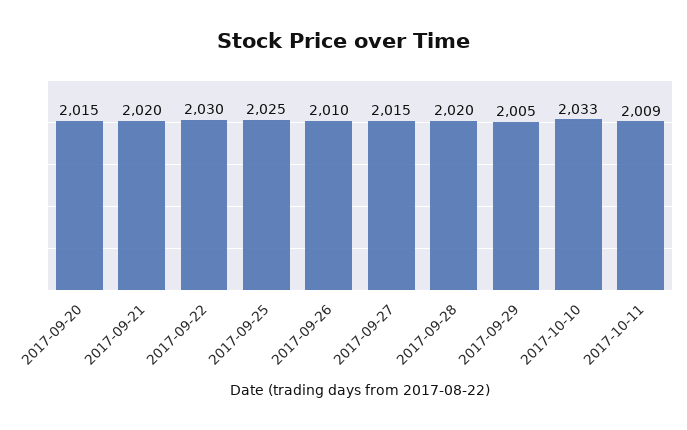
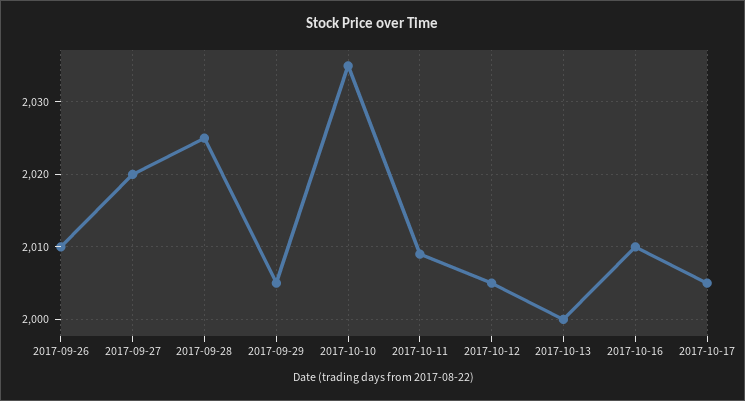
2017-09-20: 2015 -> none
2017-09-21: 2020 -> none
2017-09-22: 2030 -> none
2017-09-25: 2025 -> none
2017-09-27: 2015 -> 2020
2017-09-28: 2020 -> 2025
2017-10-10: 2033 -> 2035
2017-10-12: none -> 2005
2017-10-13: none -> 2000
2017-10-16: none -> 2010
2017-10-17: none -> 2005

